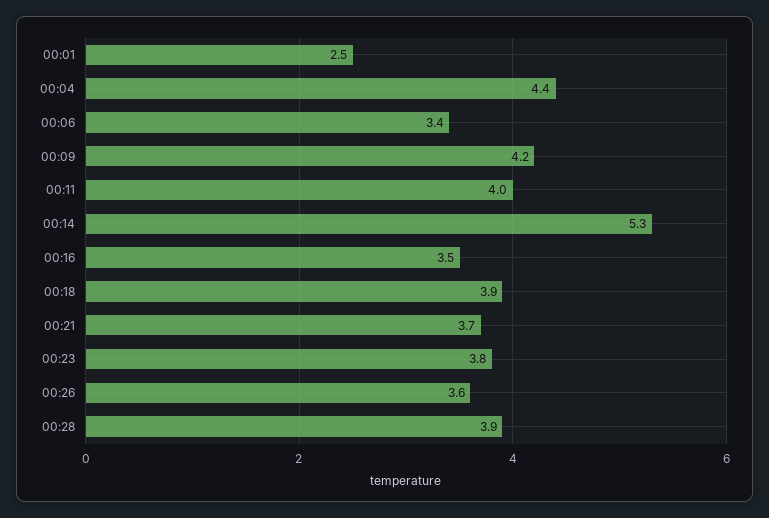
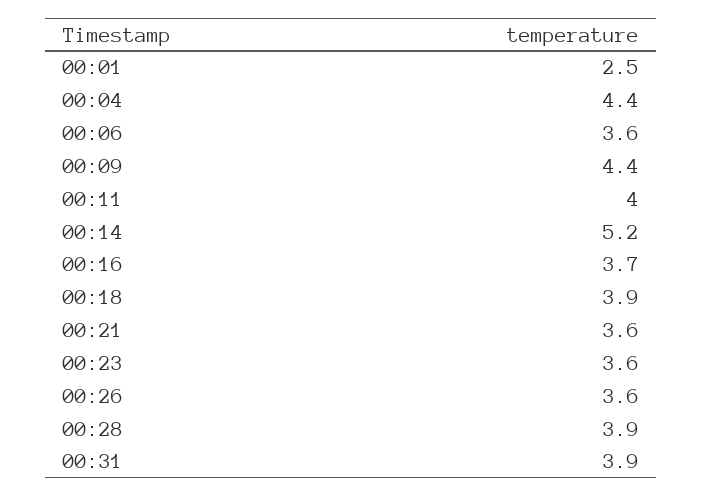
00:06: 3.4 -> 3.6
00:09: 4.2 -> 4.4
00:14: 5.3 -> 5.2
00:16: 3.5 -> 3.7
00:21: 3.7 -> 3.6
00:23: 3.8 -> 3.6
00:31: none -> 3.9

